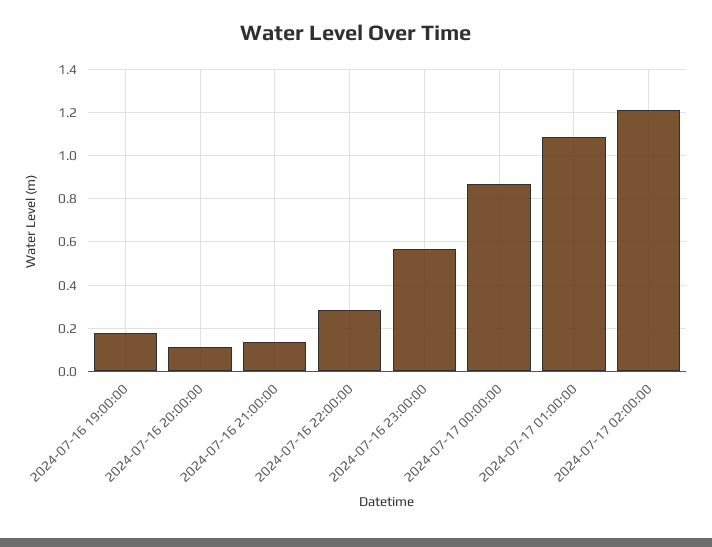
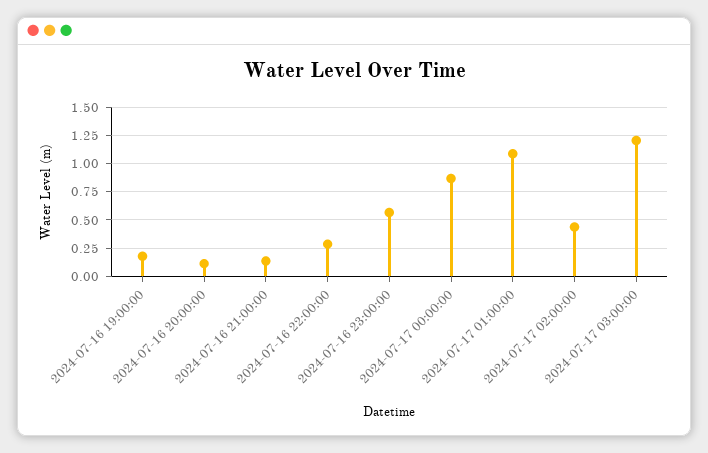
2024-07-17 02:00:00: 1.2 -> 0.5
2024-07-17 03:00:00: none -> 1.25

